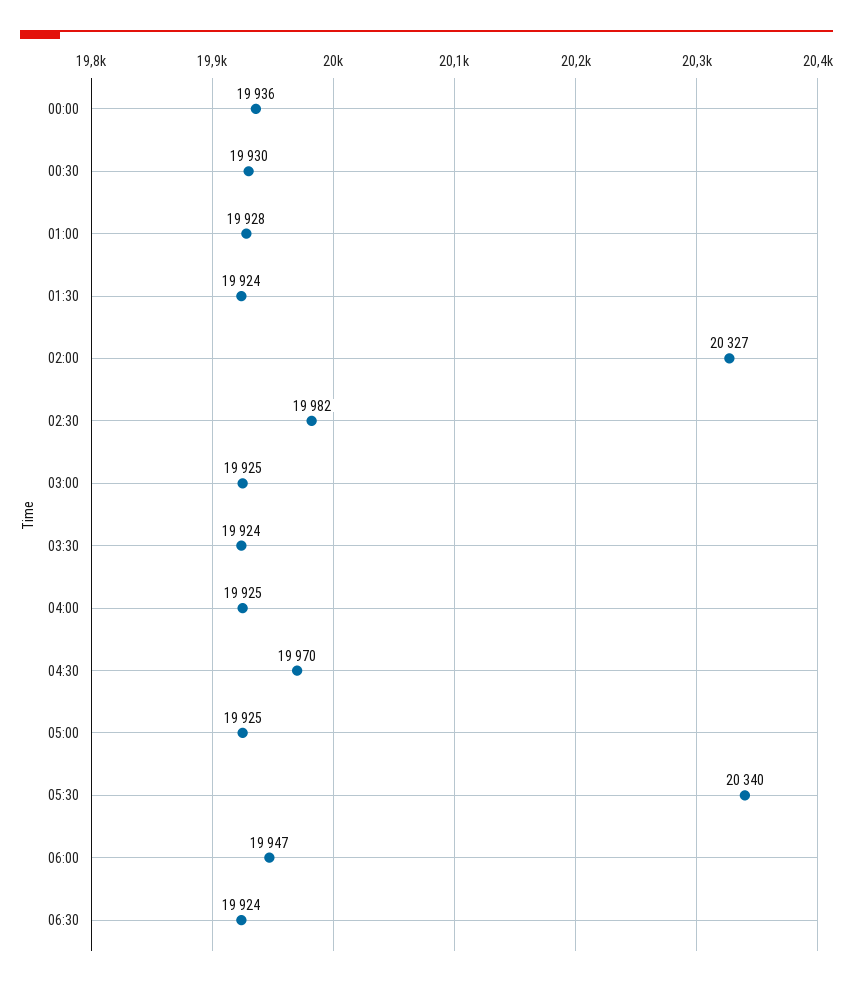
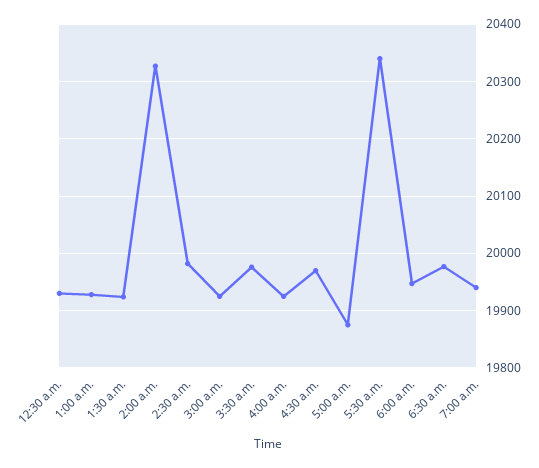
00:00: 19936 -> none
03:30: 19924 -> 19980
05:00: 19925 -> 19880
06:30: 19924 -> 19980
7:00 a.m.: none -> 19940

